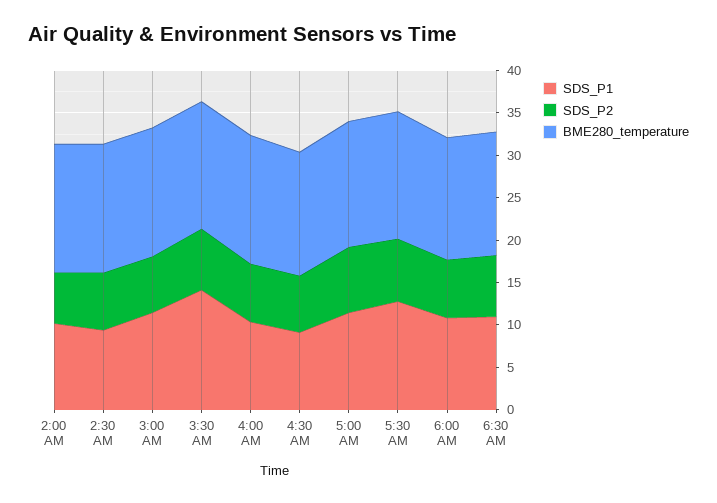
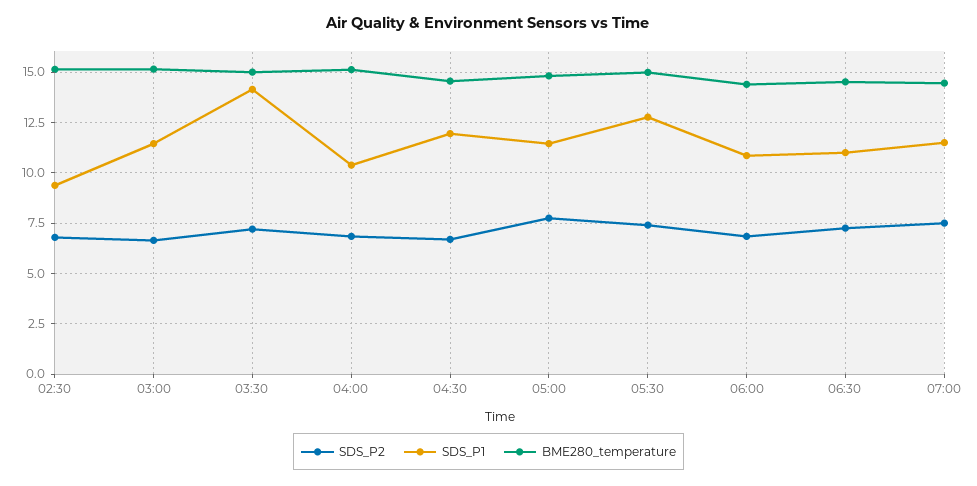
SDS_P1, 2:00 AM: 10 -> none
SDS_P2, 2:00 AM: 6 -> none
BME280_temperature, 2:00 AM: 15 -> none
SDS_P1, 4:30 AM: 9 -> 12
SDS_P2, 07:00: none -> 7.5
SDS_P1, 07:00: none -> 11.5
BME280_temperature, 07:00: none -> 14.5

